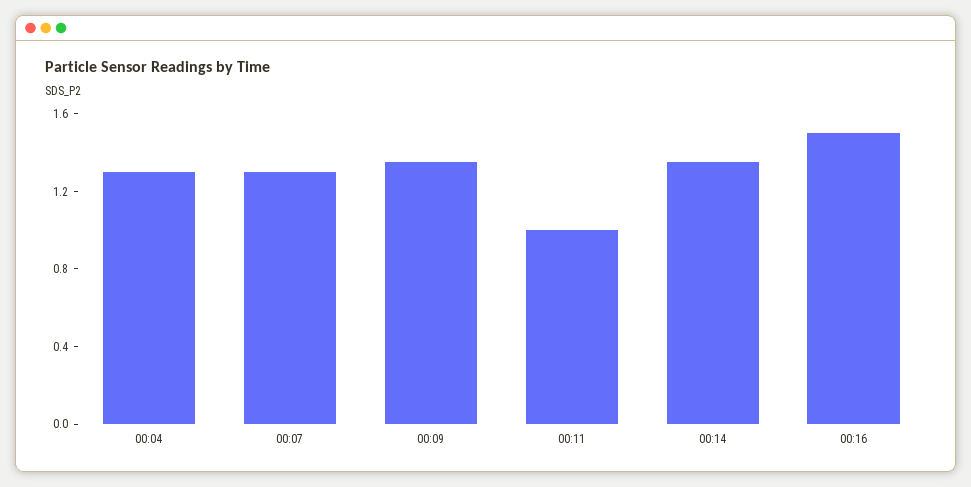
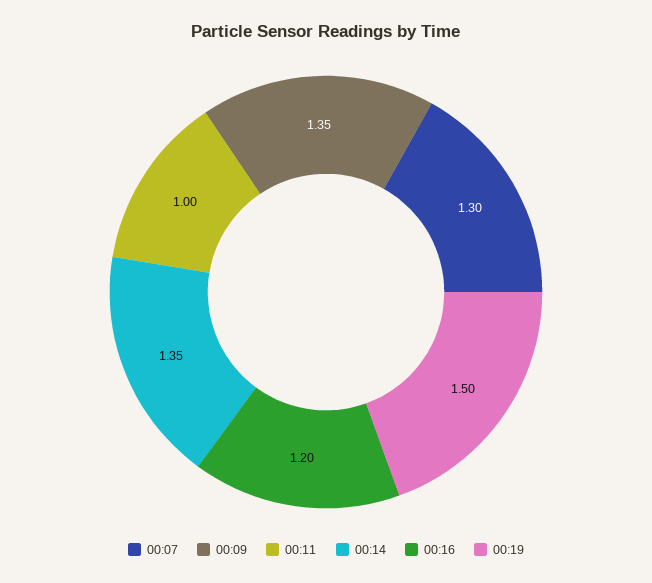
00:04: 1.3 -> none
00:16: 1.5 -> 1.2
00:19: none -> 1.5

